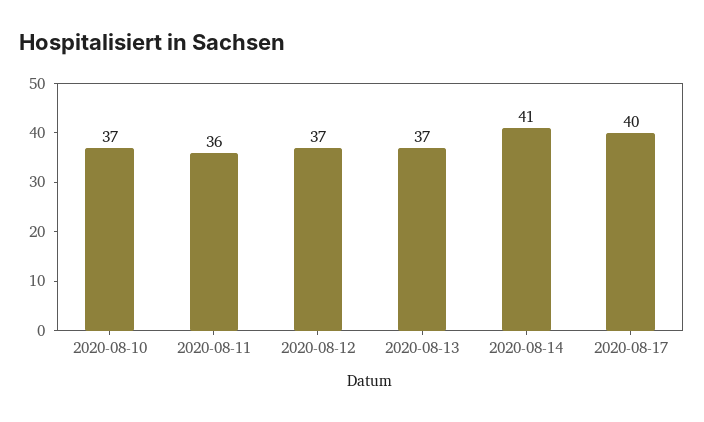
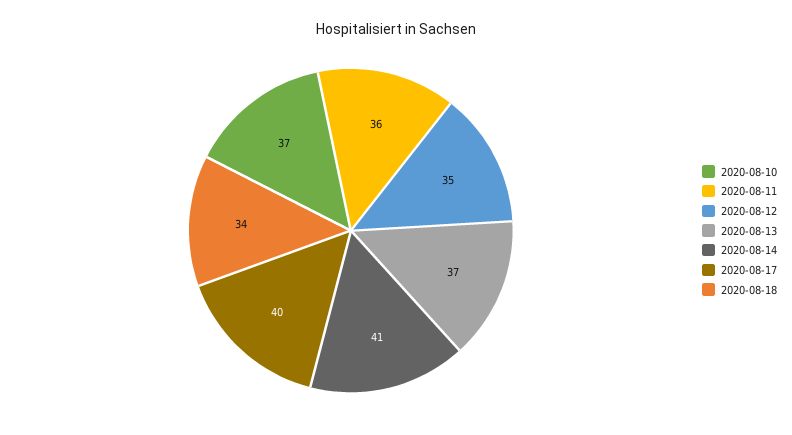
2020-08-12: 37 -> 35
2020-08-18: none -> 34

